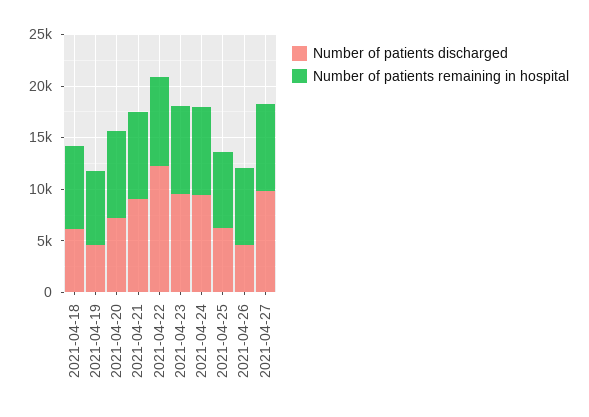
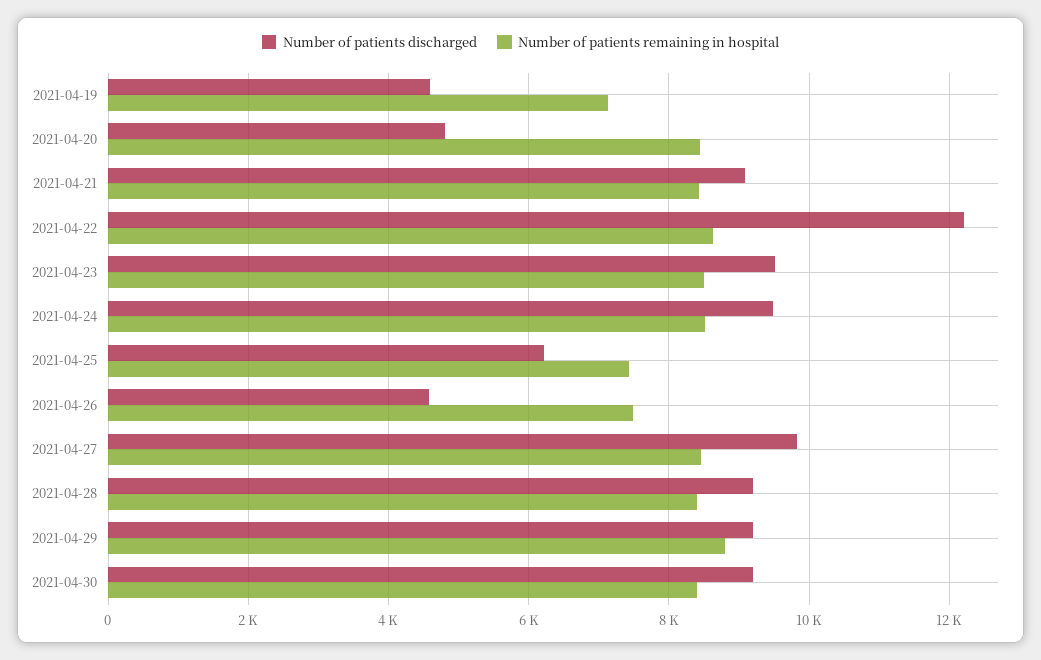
Number of patients discharged, 2021-04-18: 6000 -> none
Number of patients remaining in hospital, 2021-04-18: 8000 -> none
Number of patients discharged, 2021-04-20: 7000 -> 4800
Number of patients discharged, 2021-04-28: none -> 9200
Number of patients remaining in hospital, 2021-04-28: none -> 8400
Number of patients discharged, 2021-04-29: none -> 9200
Number of patients remaining in hospital, 2021-04-29: none -> 8800
Number of patients discharged, 2021-04-30: none -> 9200
Number of patients remaining in hospital, 2021-04-30: none -> 8400

